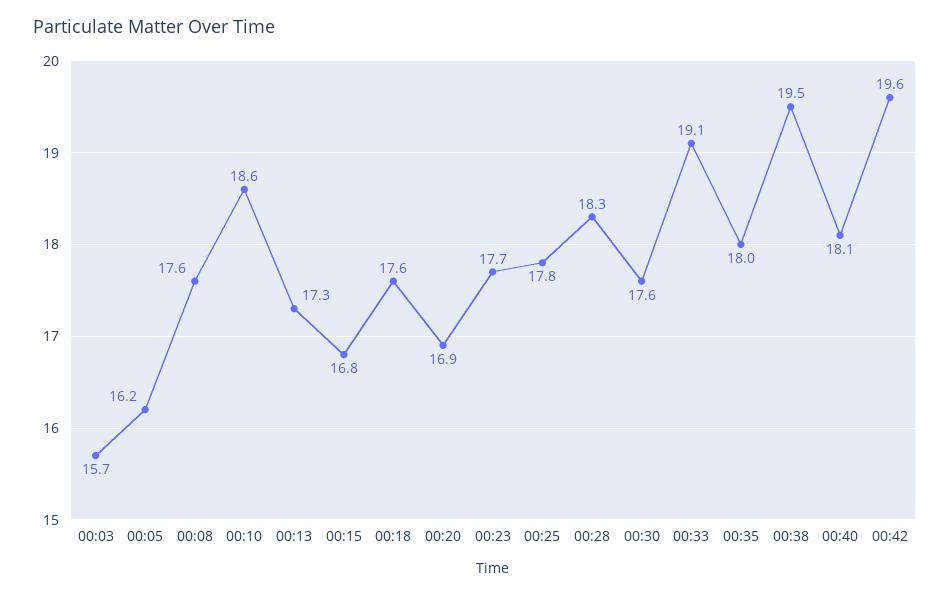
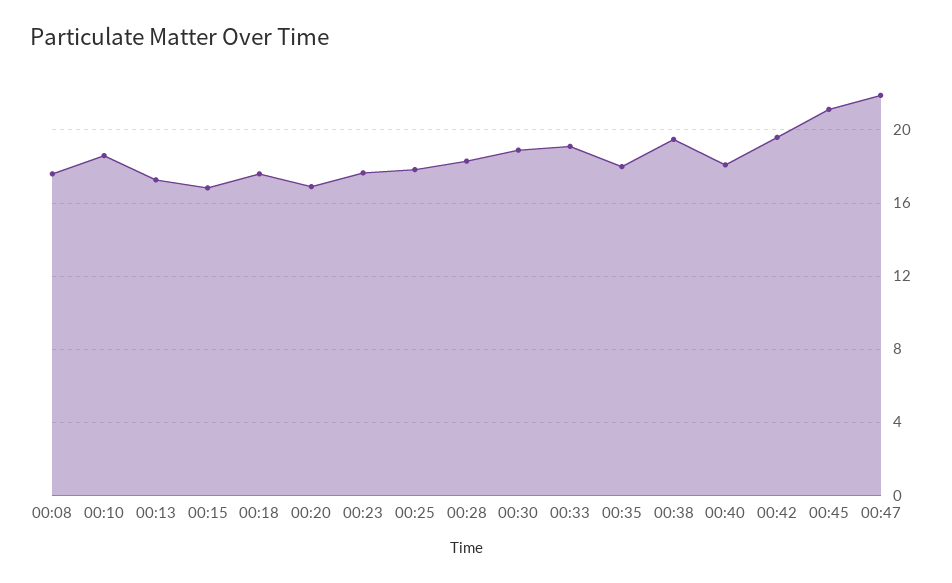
00:03: 15.7 -> none
00:05: 16.2 -> none
00:30: 17.6 -> 19
00:45: none -> 21
00:47: none -> 22

